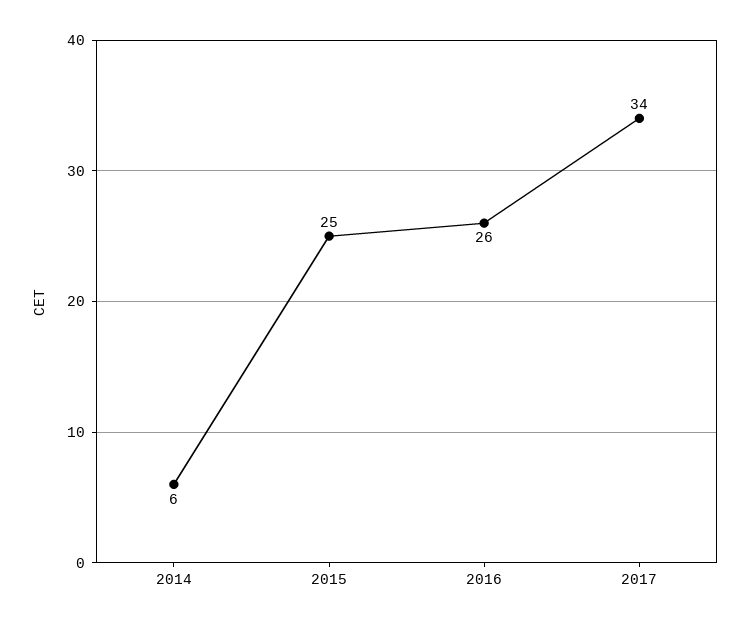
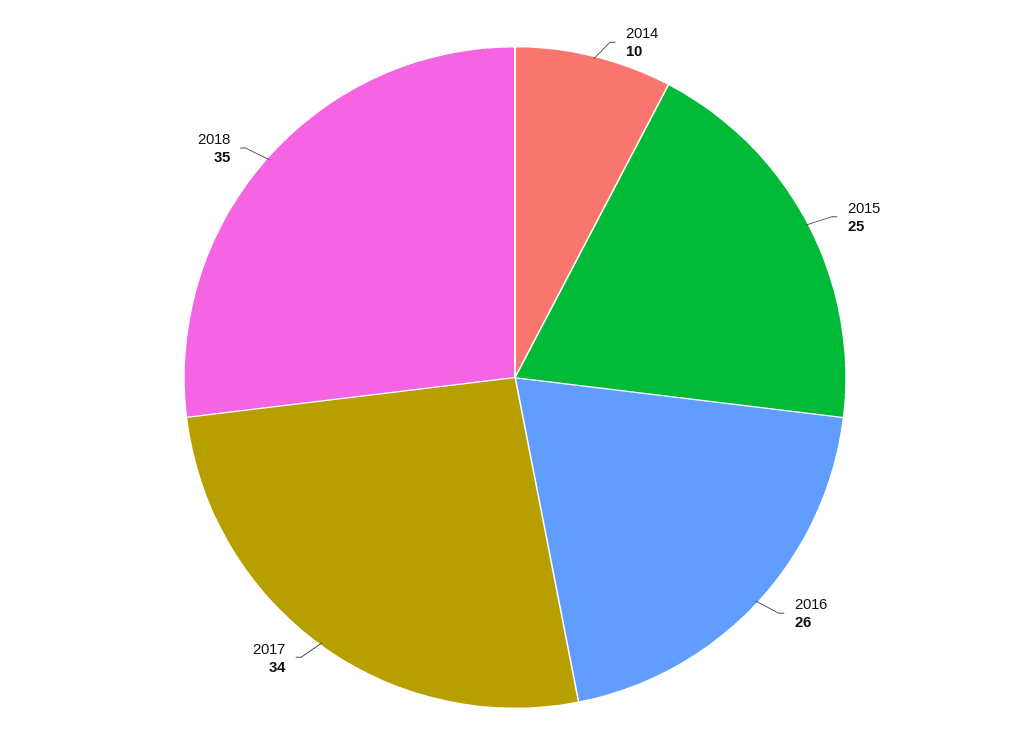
2014: 6 -> 10
2018: none -> 35

